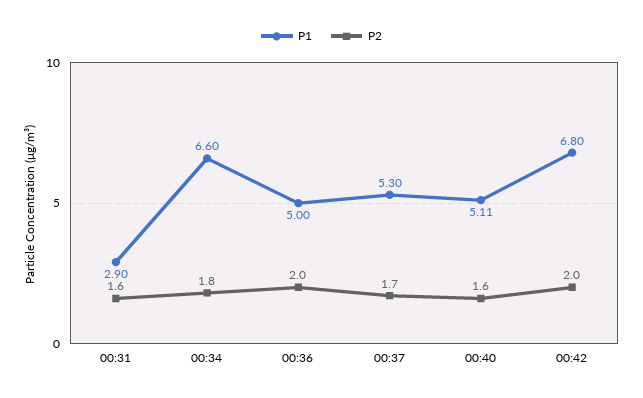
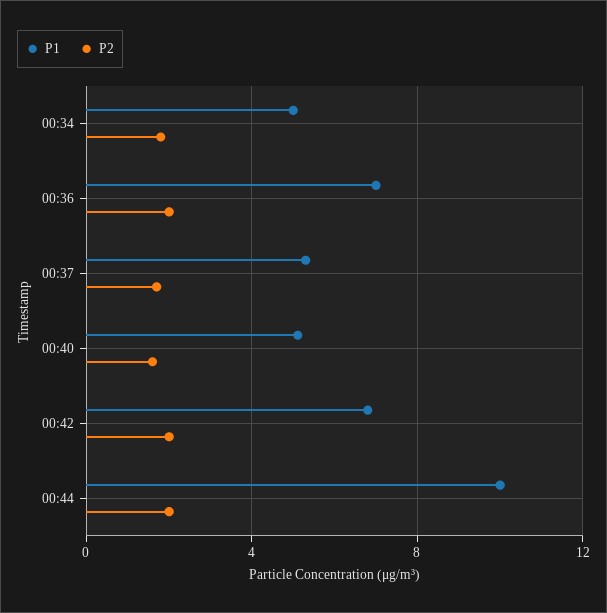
P1, 00:31: 2.9 -> none
P2, 00:31: 1.6 -> none
P1, 00:34: 6.6 -> 5
P1, 00:36: 5 -> 7
P1, 00:44: none -> 10
P2, 00:44: none -> 2

